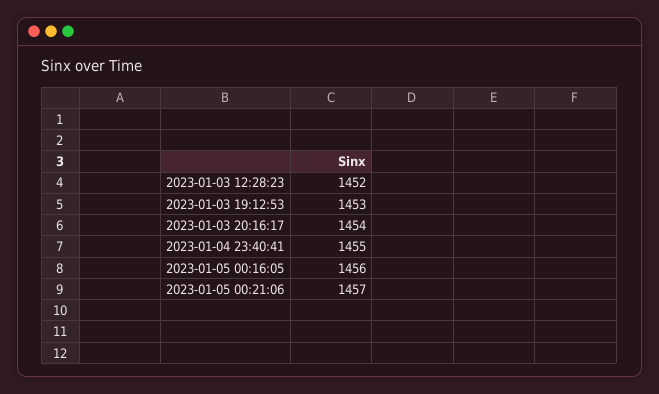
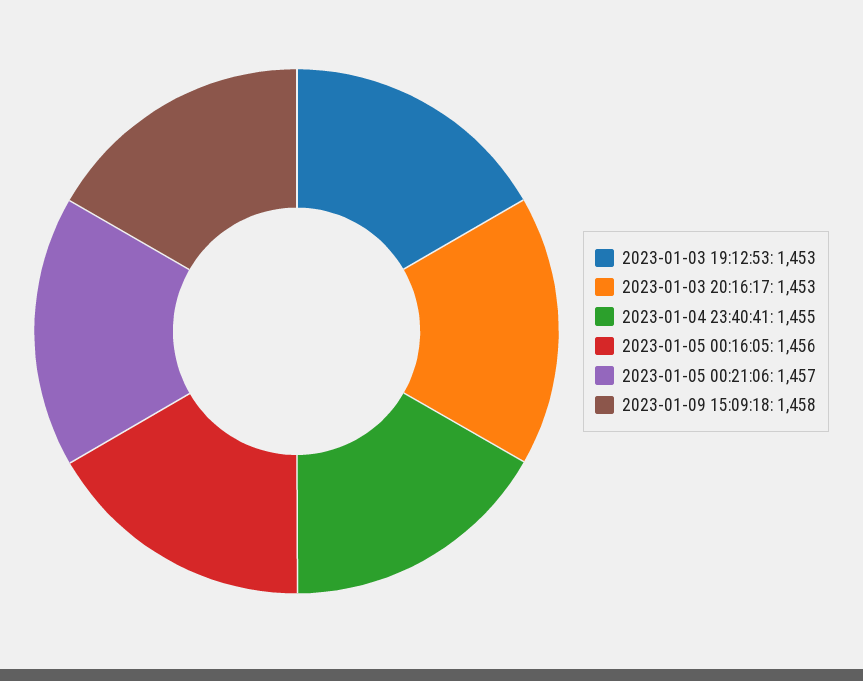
2023-01-03 12:28:23: 1452 -> none
2023-01-03 20:16:17: 1454 -> 1453
2023-01-09 15:09:18: none -> 1458

